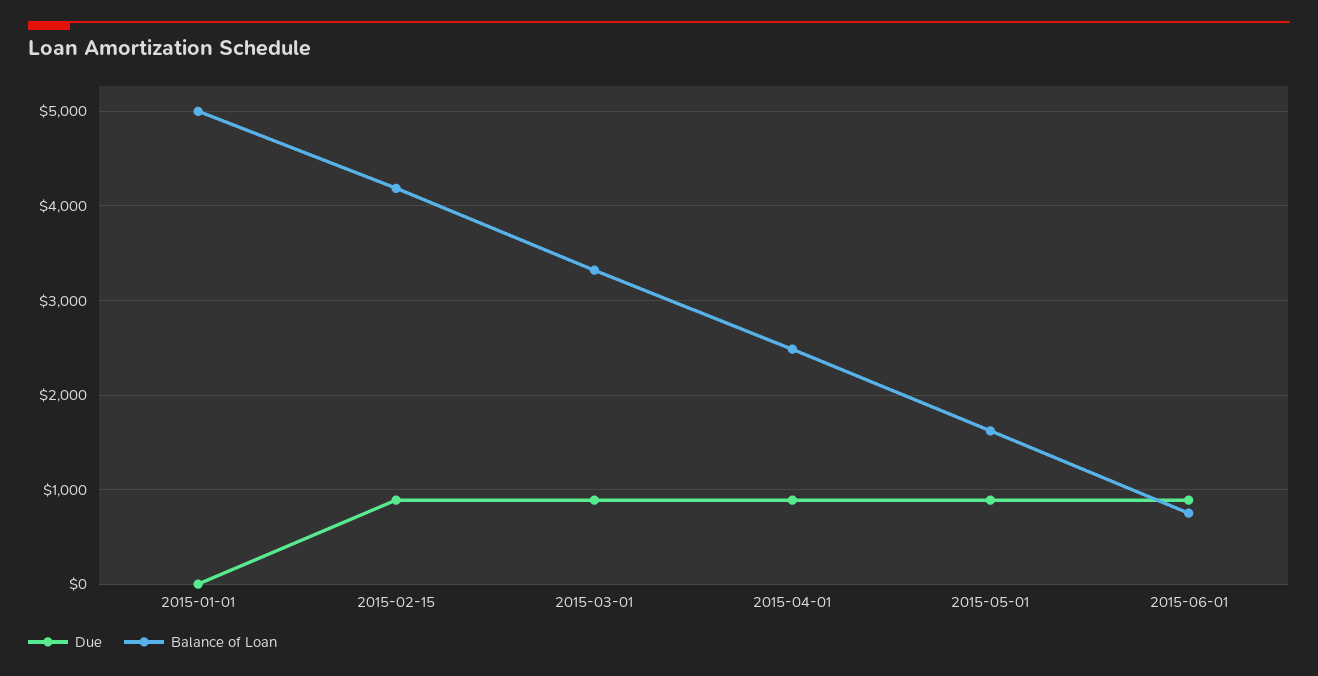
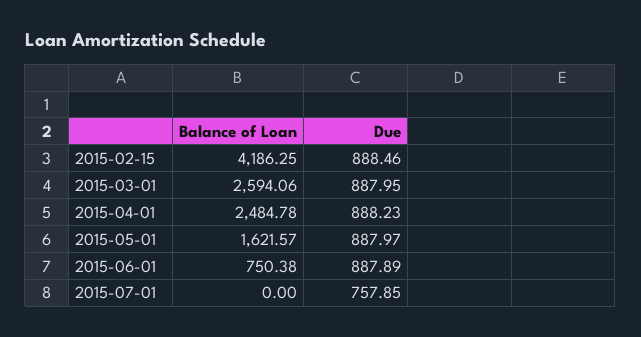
Due, 2015-01-01: 0 -> none
Balance of Loan, 2015-01-01: 5000 -> none
Balance of Loan, 2015-03-01: 3300 -> 2594.06
Balance of Loan, 2015-07-01: none -> 0
Due, 2015-07-01: none -> 757.85

